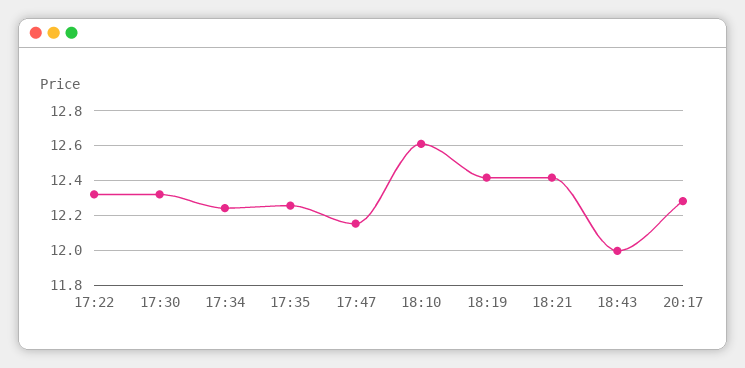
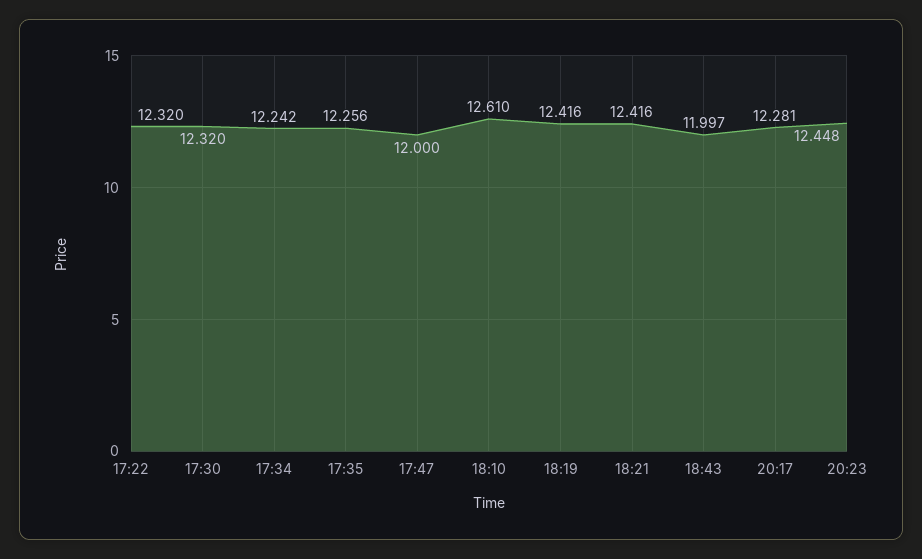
17:47: 12.15 -> 12
20:23: none -> 12.448

